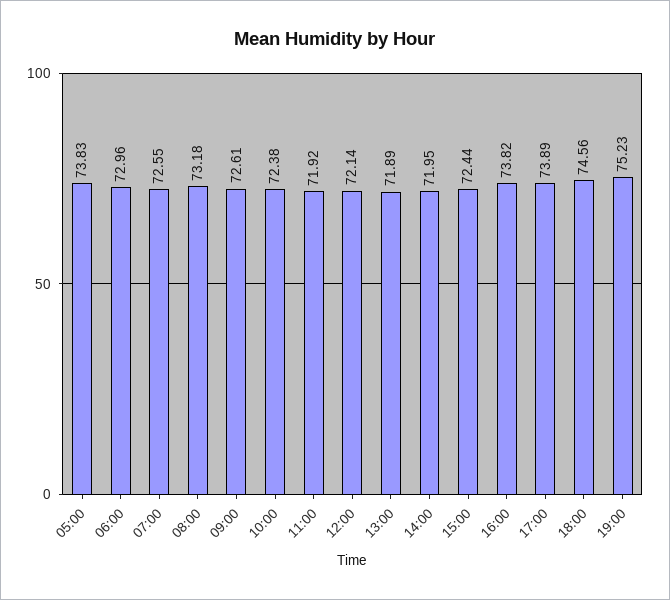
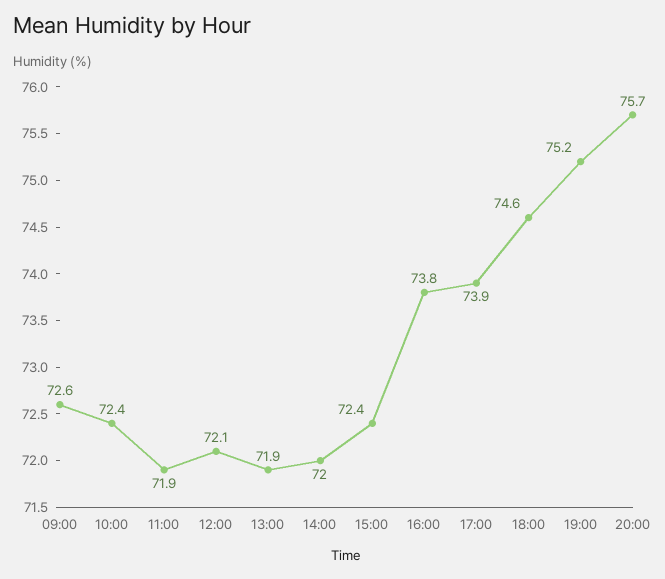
05:00: 73.83 -> none
06:00: 72.96 -> none
07:00: 72.55 -> none
08:00: 73.18 -> none
20:00: none -> 75.7

